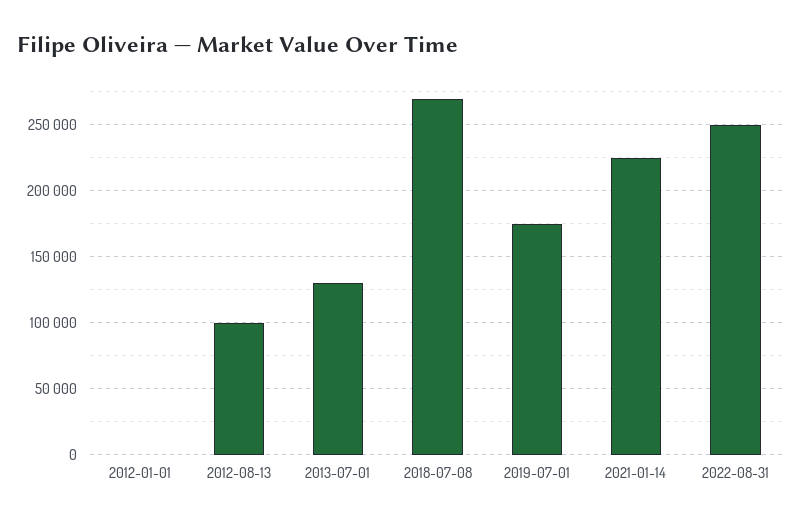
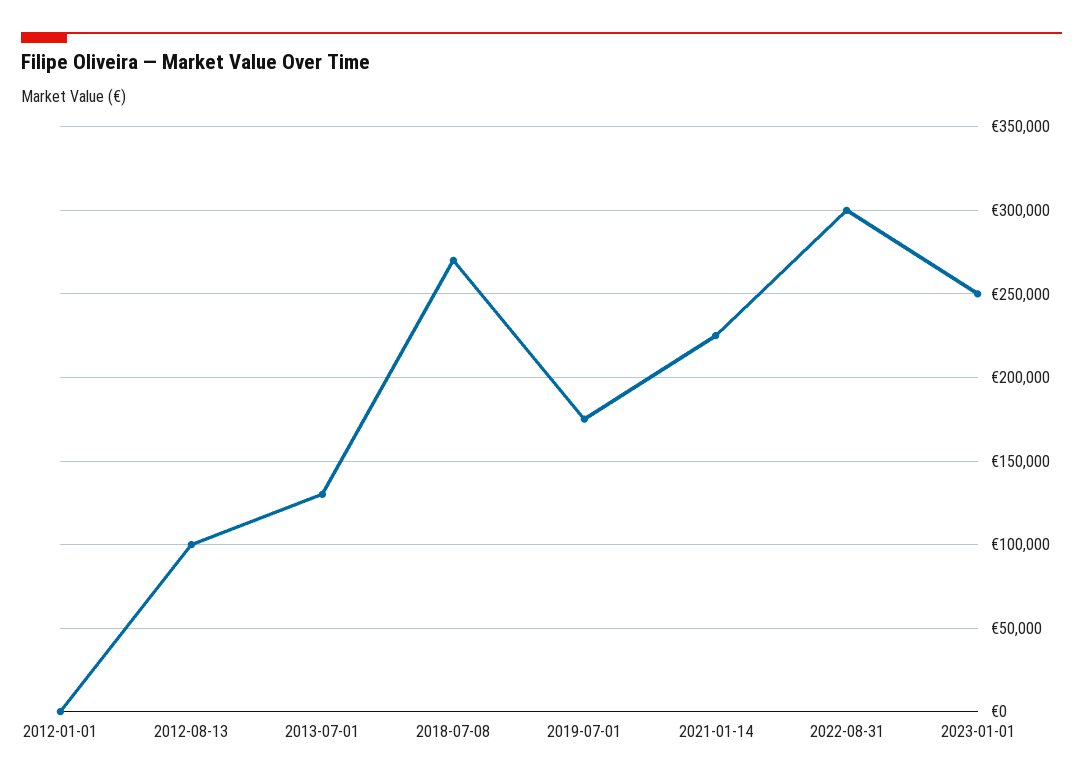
2022-08-31: 250000 -> 300000
2023-01-01: none -> 250000

